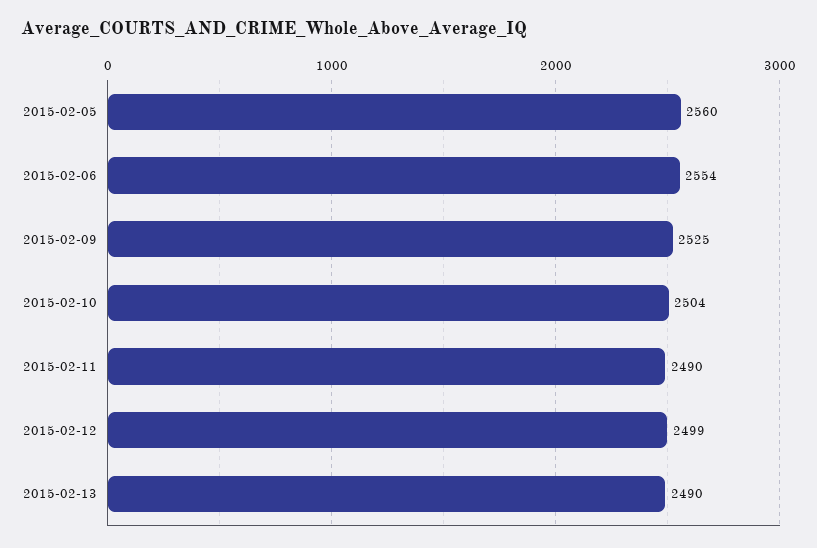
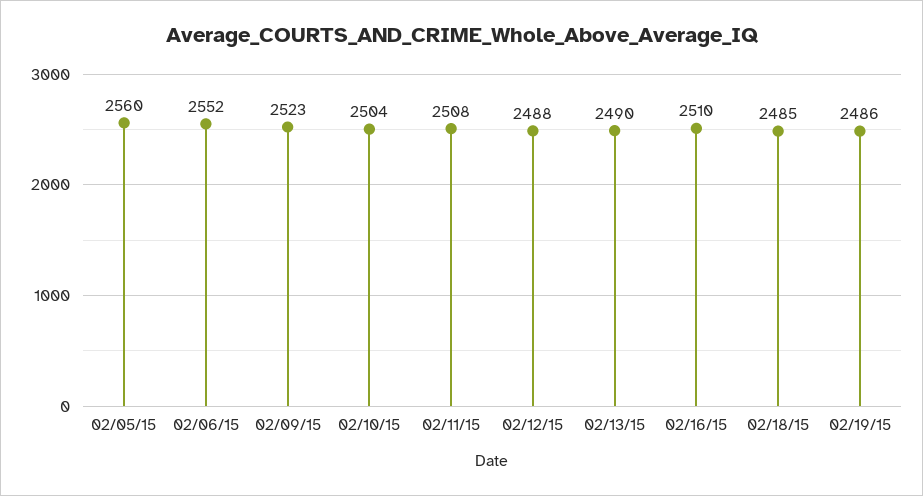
2015-02-06: 2554 -> 2552
2015-02-09: 2525 -> 2523
2015-02-11: 2490 -> 2508
2015-02-12: 2499 -> 2488
02/16/15: none -> 2510
02/18/15: none -> 2485
02/19/15: none -> 2486

